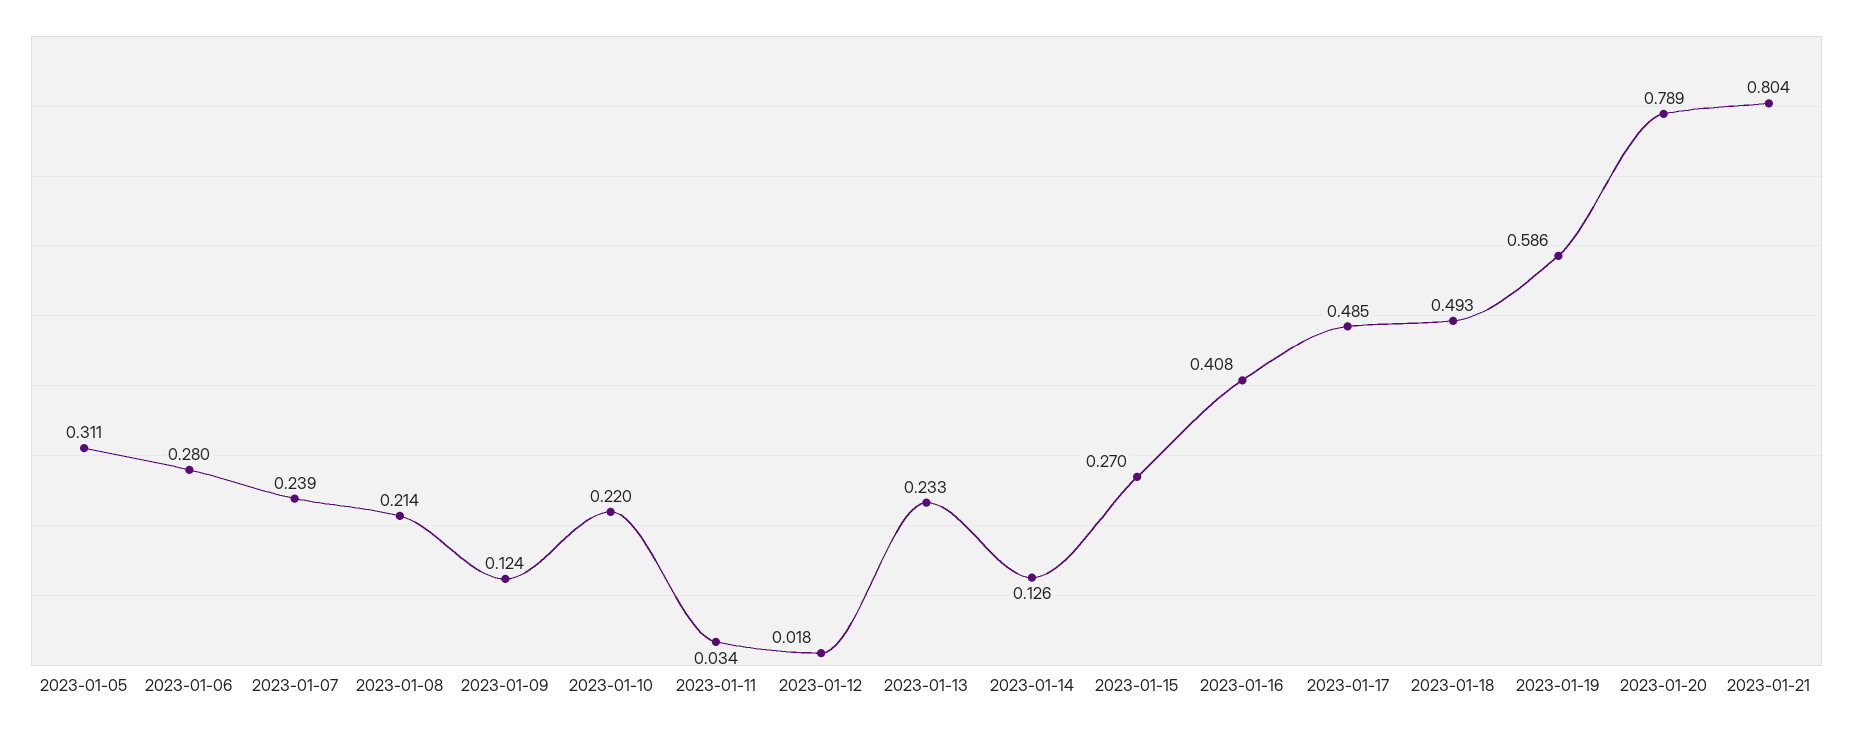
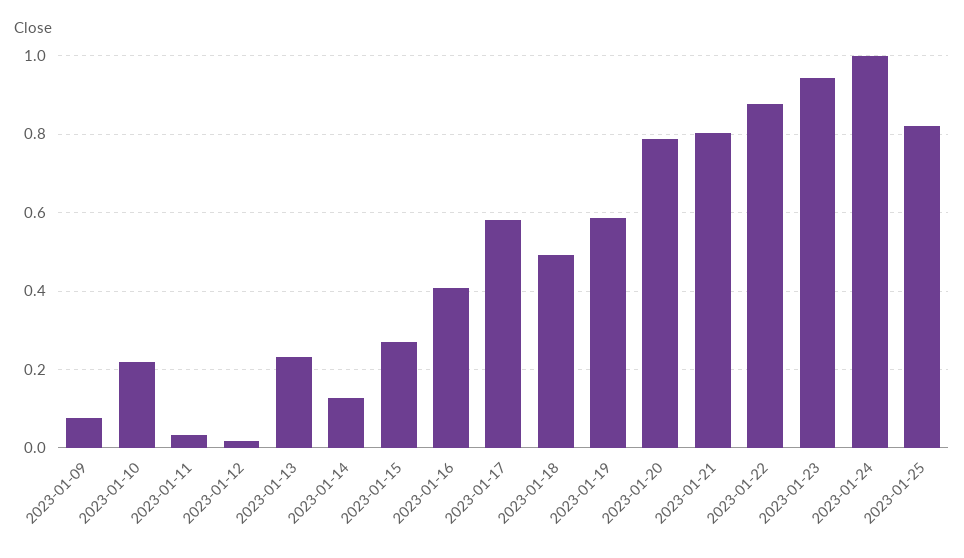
2023-01-05: 0.311 -> none
2023-01-06: 0.28 -> none
2023-01-07: 0.239 -> none
2023-01-08: 0.214 -> none
2023-01-09: 0.124 -> 0.08
2023-01-17: 0.485 -> 0.58
2023-01-22: none -> 0.88
2023-01-23: none -> 0.94
2023-01-24: none -> 1
2023-01-25: none -> 0.82

